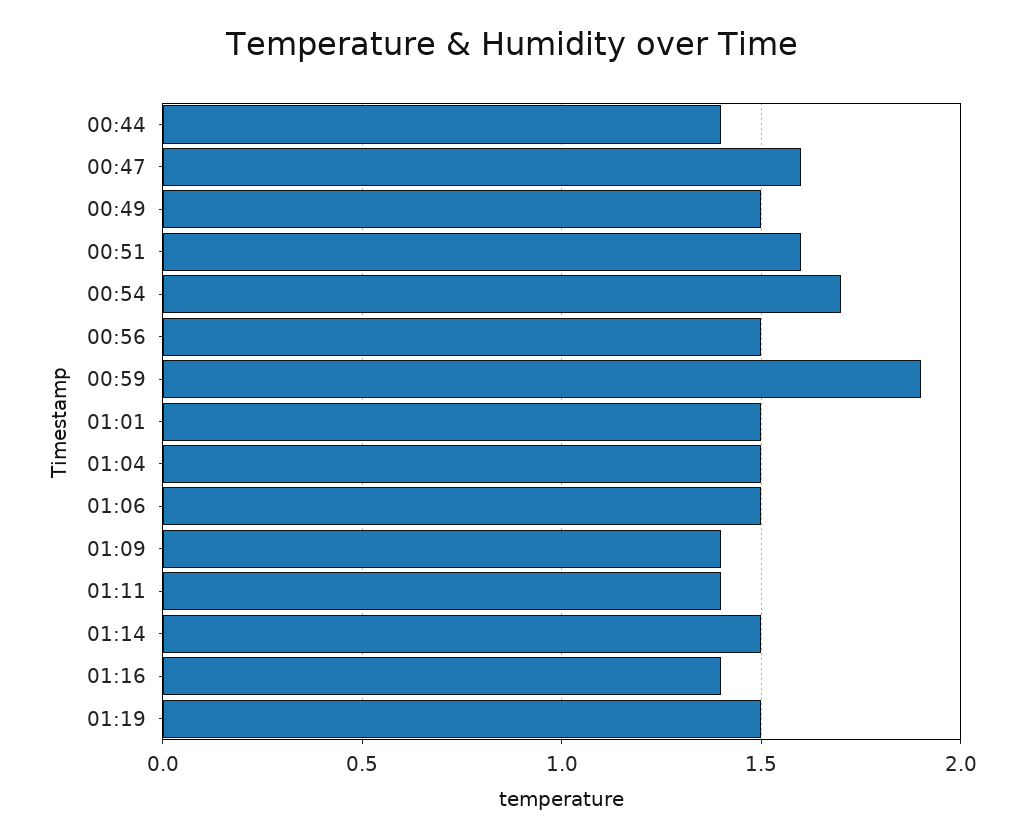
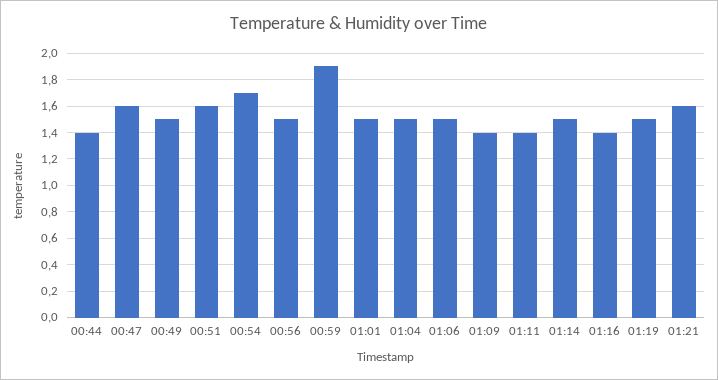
01:21: none -> 1.6

